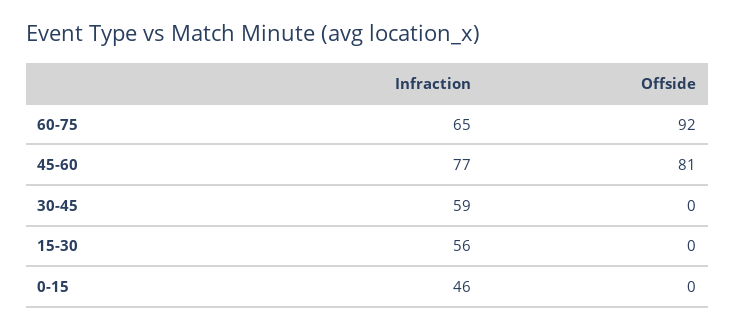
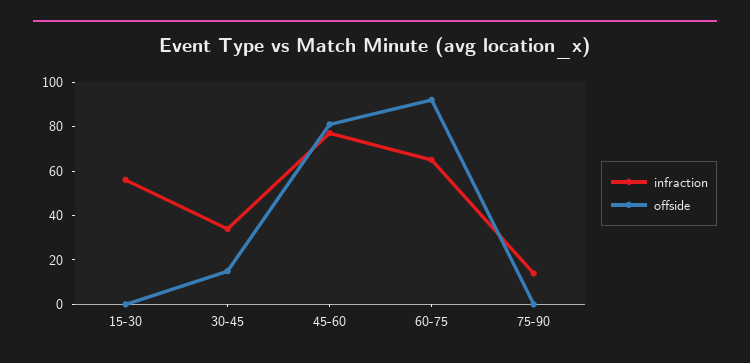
Infraction, 30-45: 59 -> 35
Offside, 30-45: 0 -> 15
Infraction, 0-15: 46 -> none
Offside, 0-15: 0 -> none
Infraction, 75-90: none -> 15
Offside, 75-90: none -> 0

